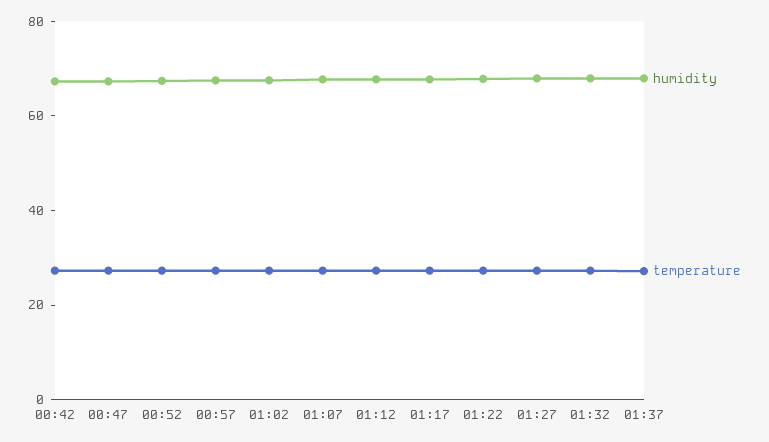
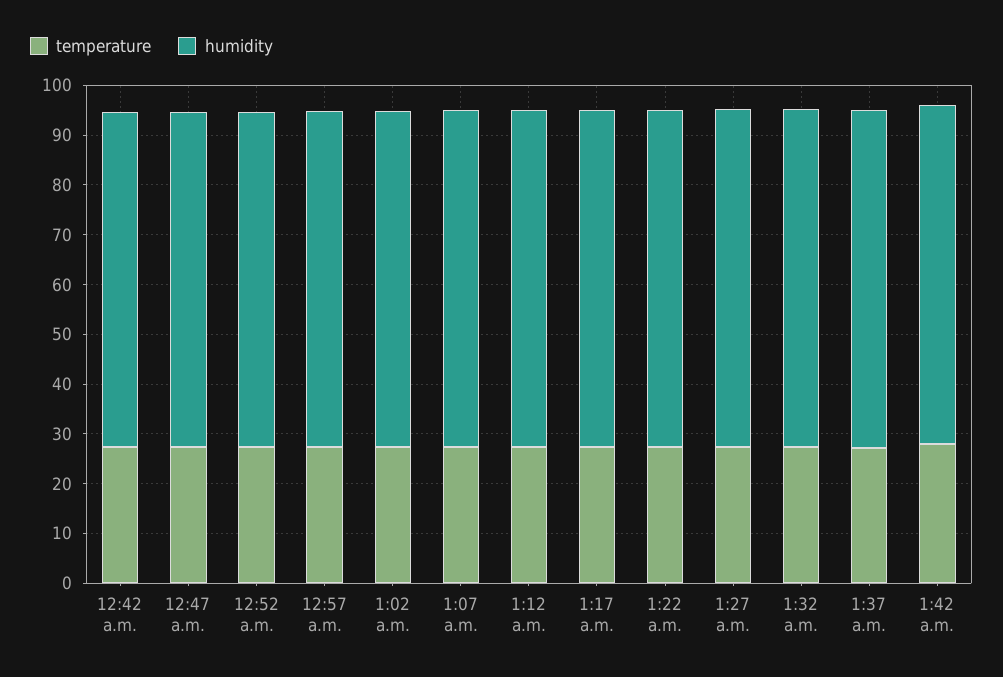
temperature, 1:42 a.m.: none -> 28
humidity, 1:42 a.m.: none -> 68

